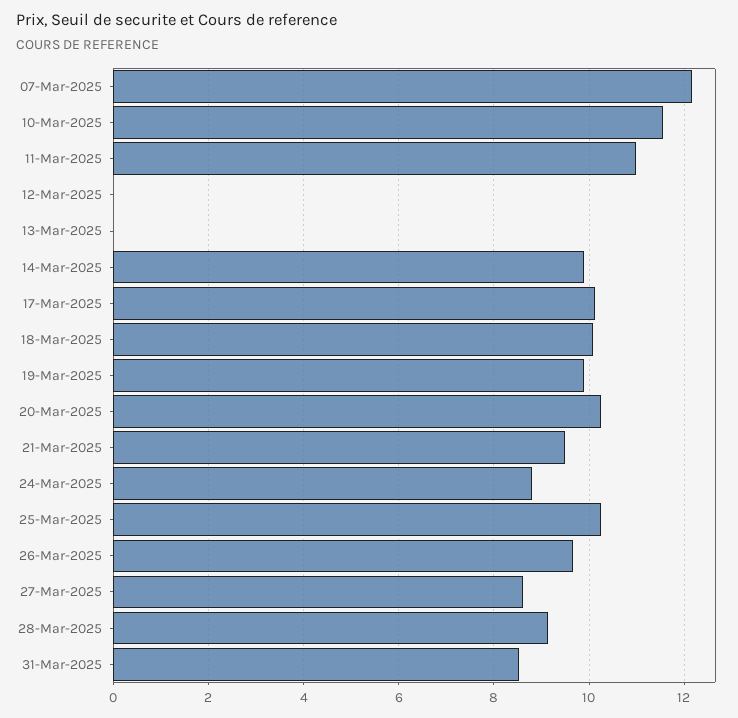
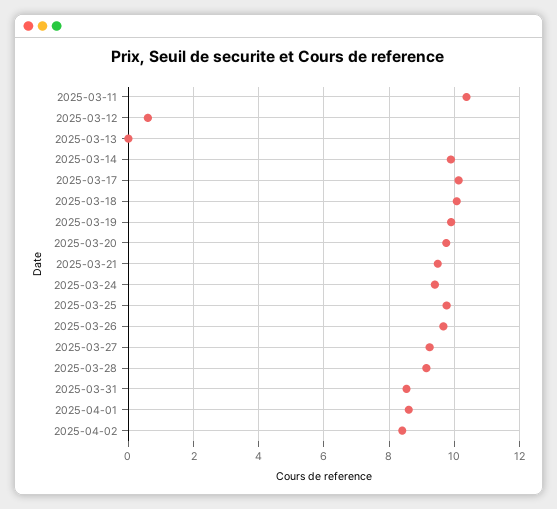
07-Mar-2025: 12.2 -> none
10-Mar-2025: 11.6 -> none
11-Mar-2025: 11 -> 10.4
12-Mar-2025: 0 -> 0.6
20-Mar-2025: 10.2 -> 9.8
24-Mar-2025: 8.8 -> 9.4
25-Mar-2025: 10.2 -> 9.8
27-Mar-2025: 8.6 -> 9.2
2025-04-01: none -> 8.6
2025-04-02: none -> 8.4

